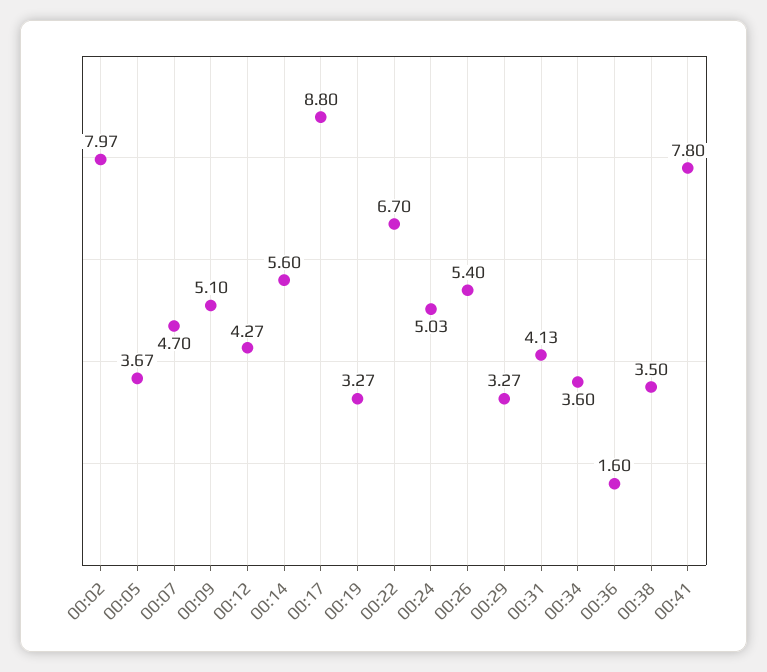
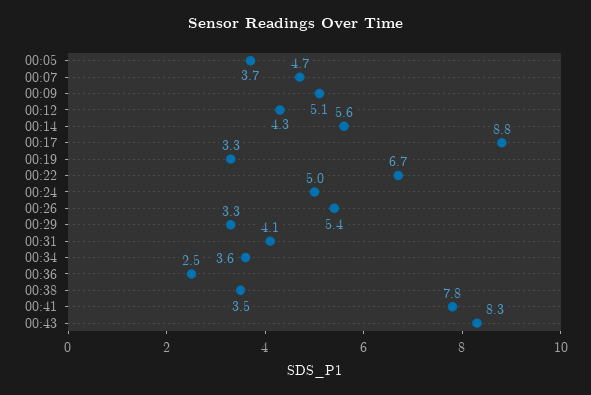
00:02: 7.97 -> none
00:36: 1.6 -> 2.5
00:43: none -> 8.3

